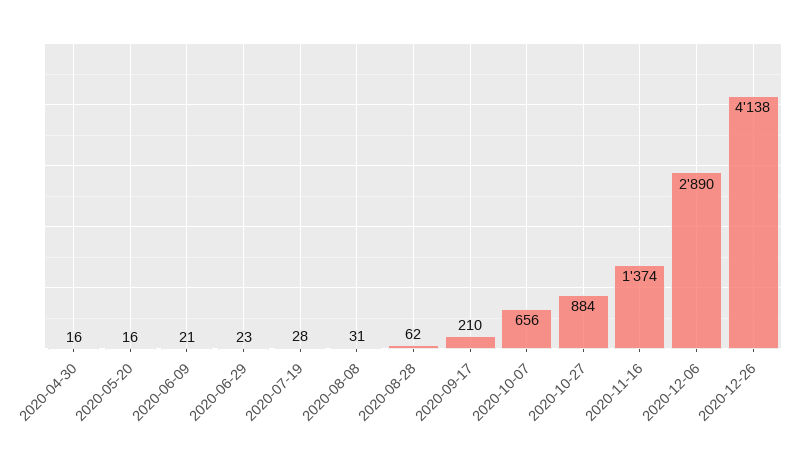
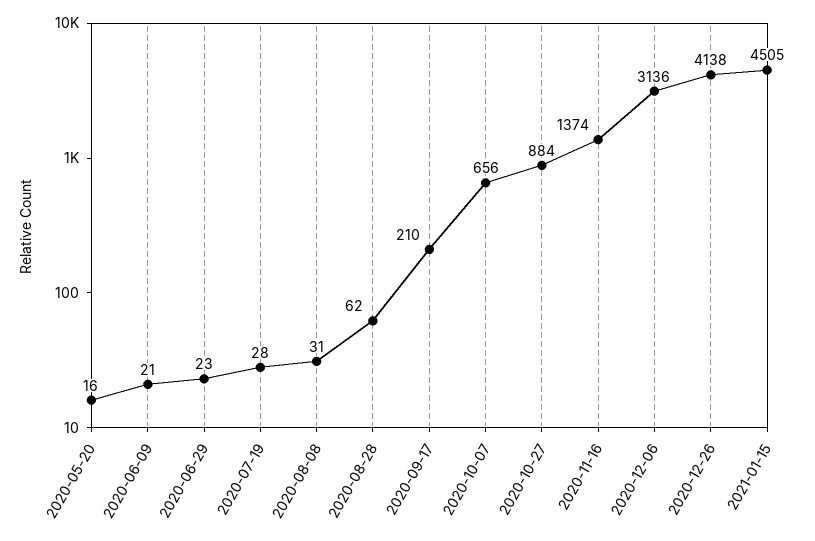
2020-04-30: 16 -> none
2020-12-06: 2890 -> 3136
2021-01-15: none -> 4505

